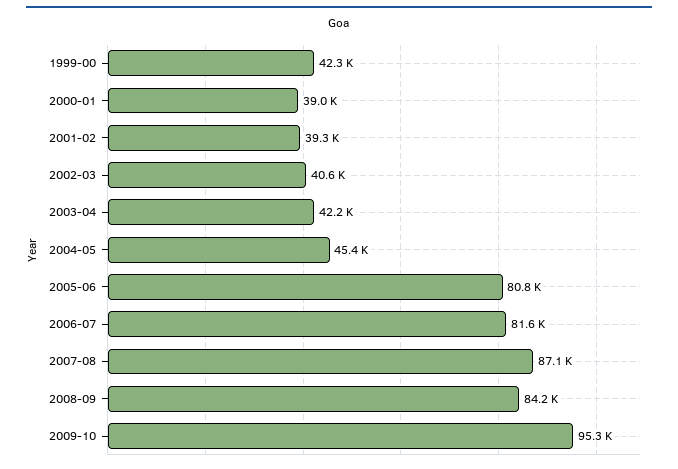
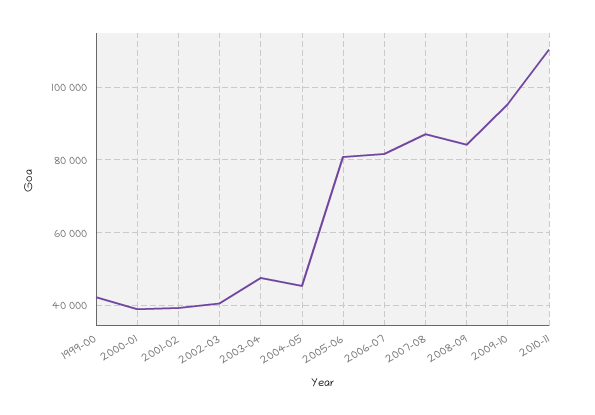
2003-04: 42200 -> 48000
2010-11: none -> 110000

